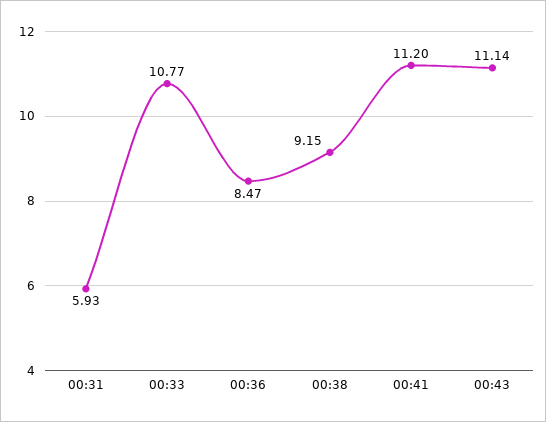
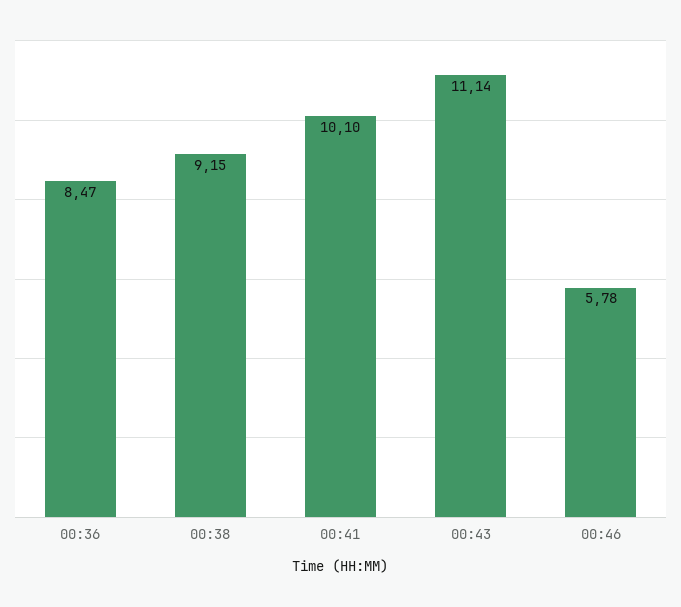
00:31: 5.93 -> none
00:33: 10.77 -> none
00:41: 11.2 -> 10.1
00:46: none -> 5.78

